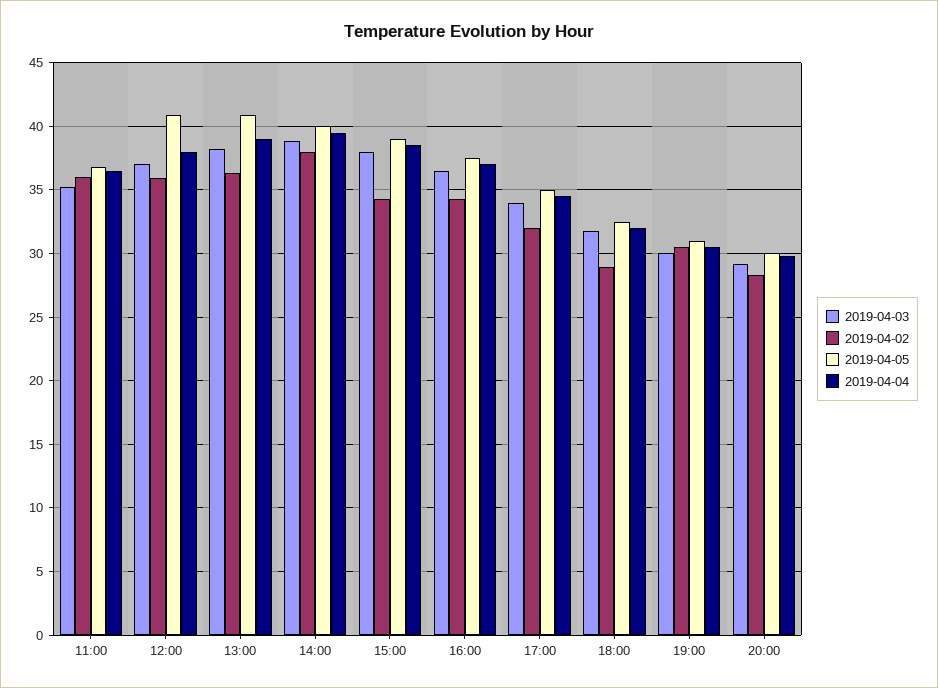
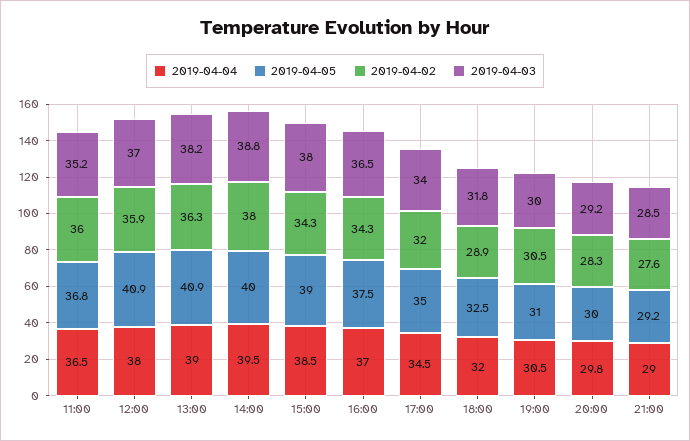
2019-04-04, 21:00: none -> 29
2019-04-05, 21:00: none -> 29.2
2019-04-02, 21:00: none -> 27.6
2019-04-03, 21:00: none -> 28.5

